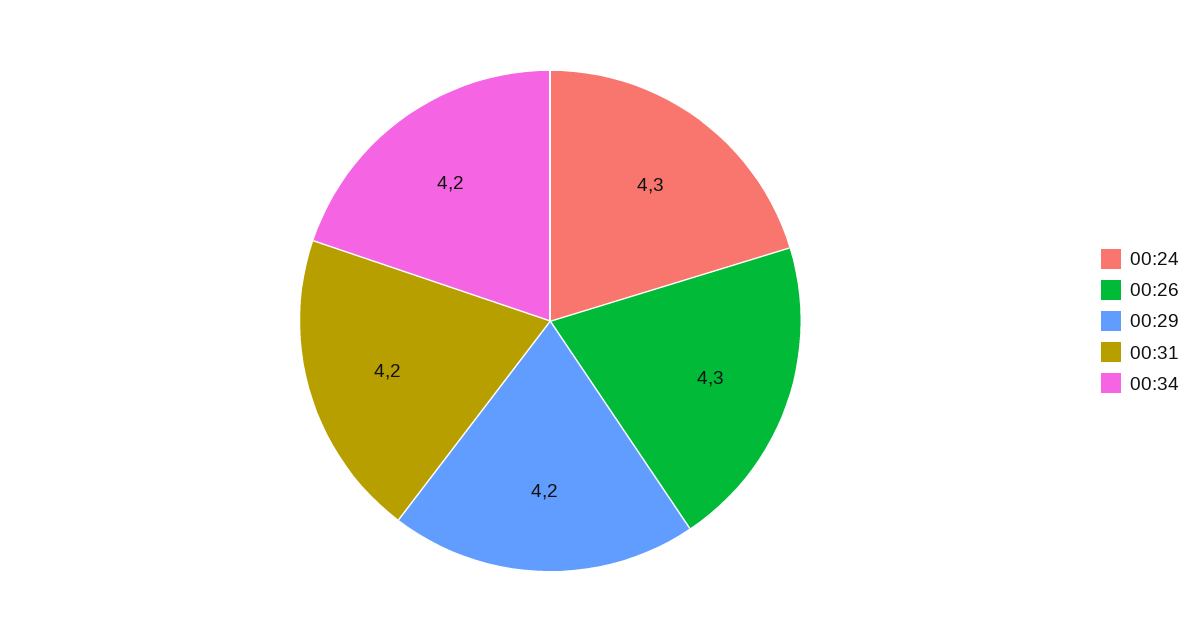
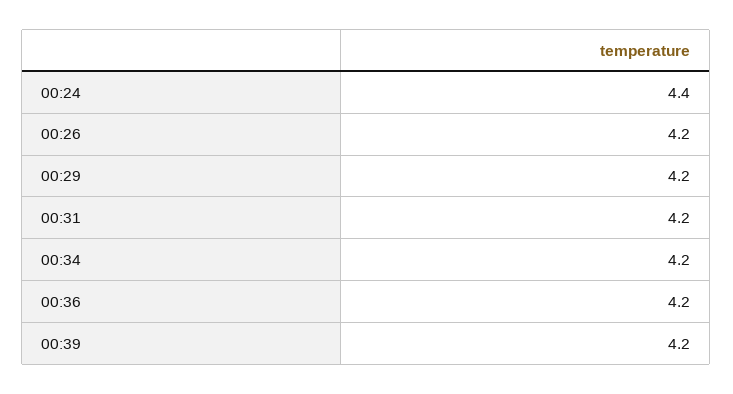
00:24: 4.3 -> 4.4
00:26: 4.3 -> 4.2
00:36: none -> 4.2
00:39: none -> 4.2

